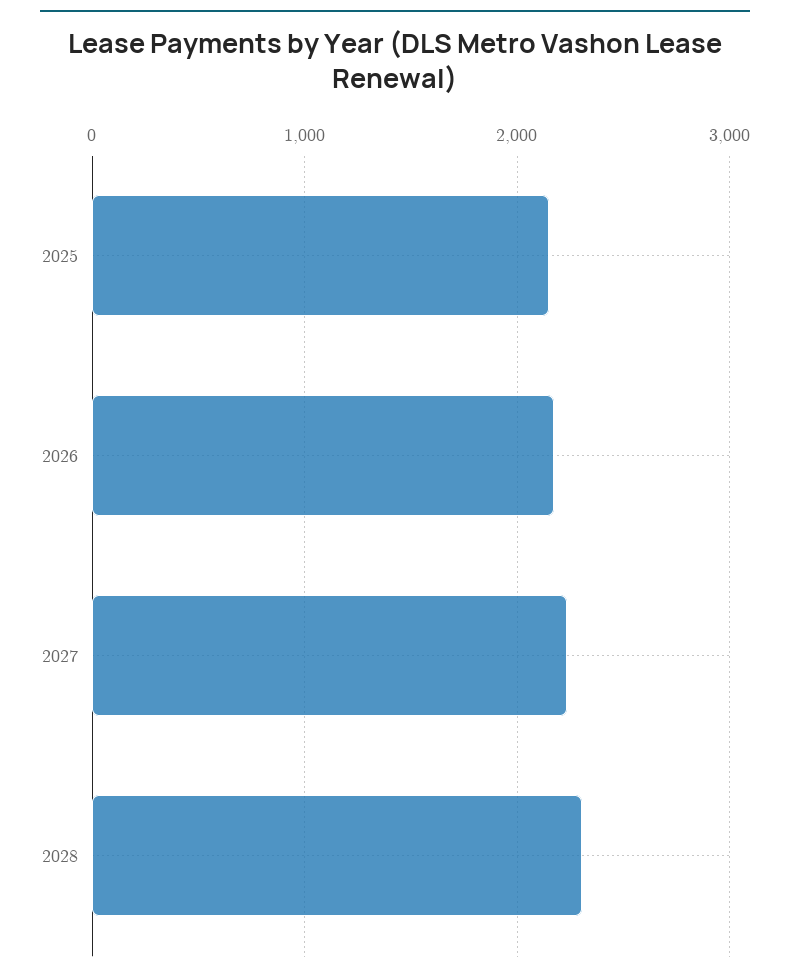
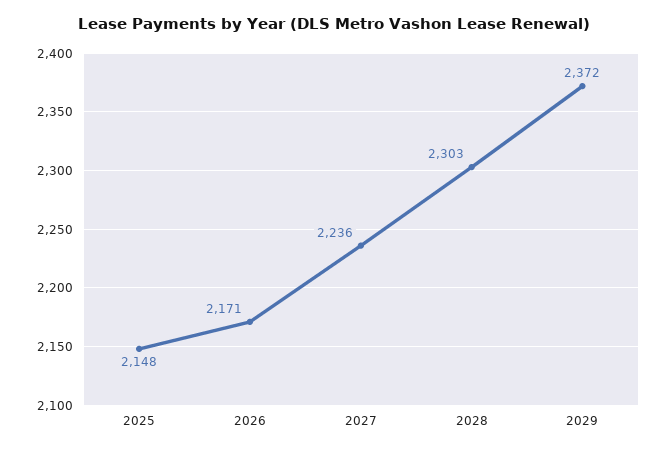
2029: none -> 2372

